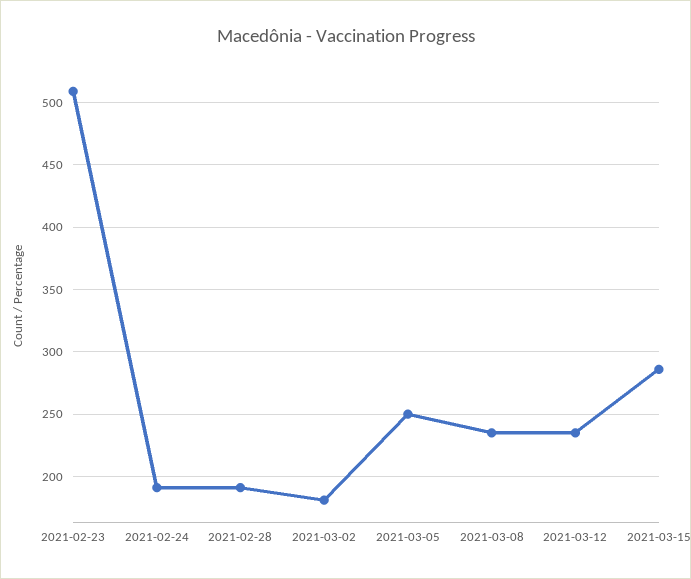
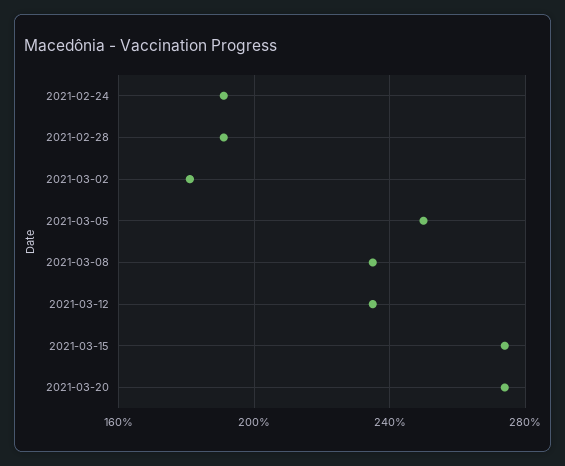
2021-02-23: 510 -> none
2021-03-15: 285 -> 275
2021-03-20: none -> 275

